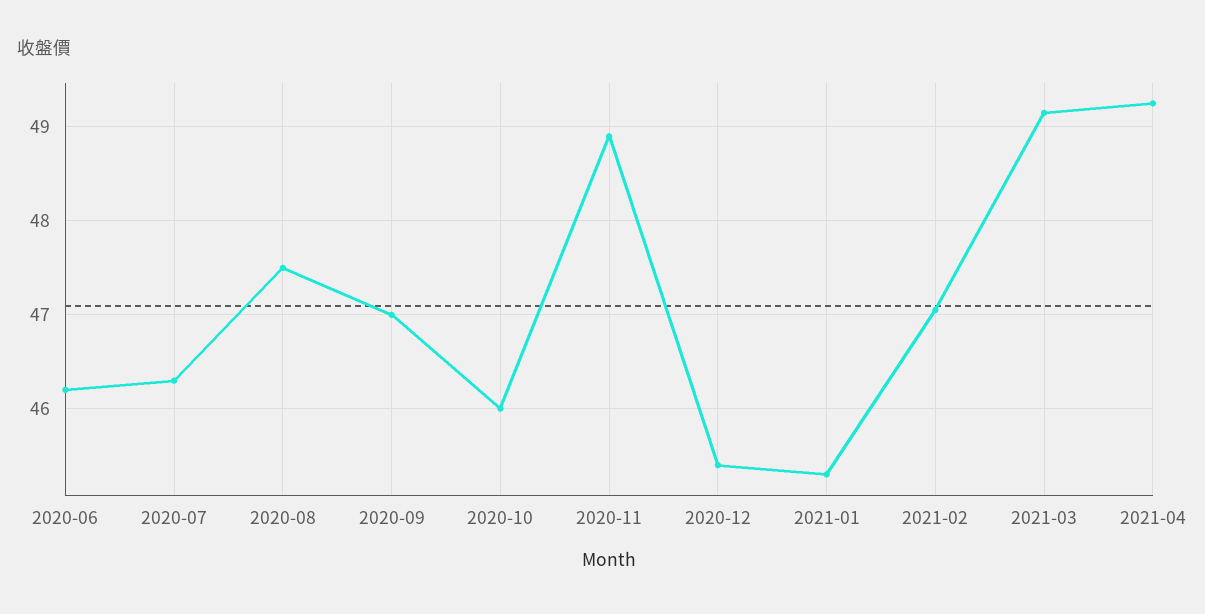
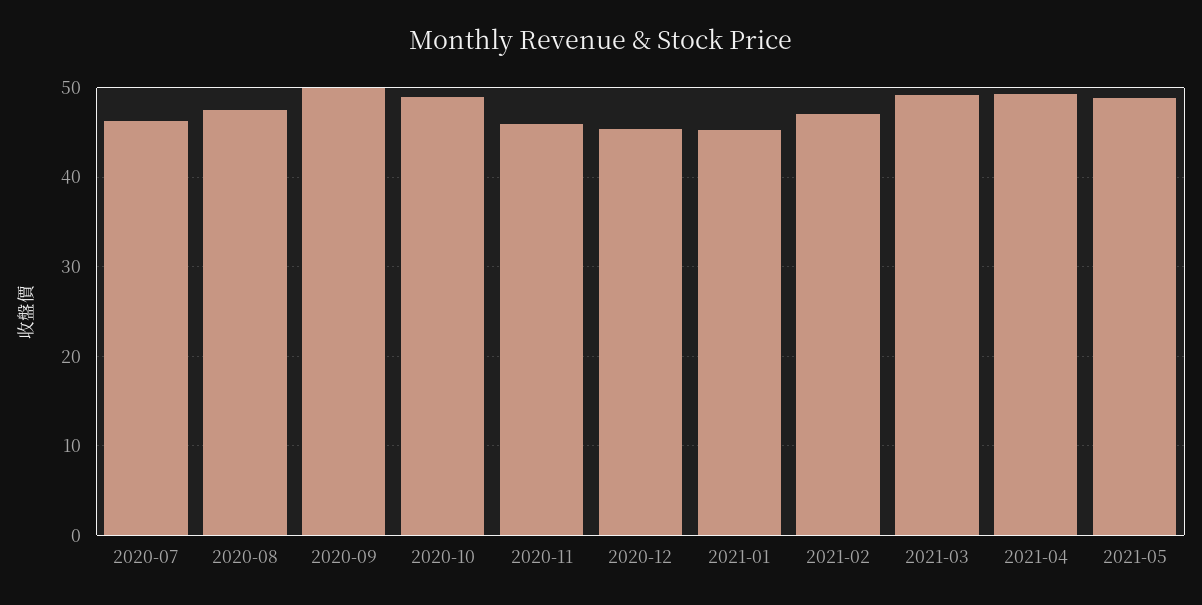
2020-06: 46.2 -> none
2020-09: 47 -> 50
2020-10: 46 -> 49
2020-11: 48.9 -> 46
2021-05: none -> 49

